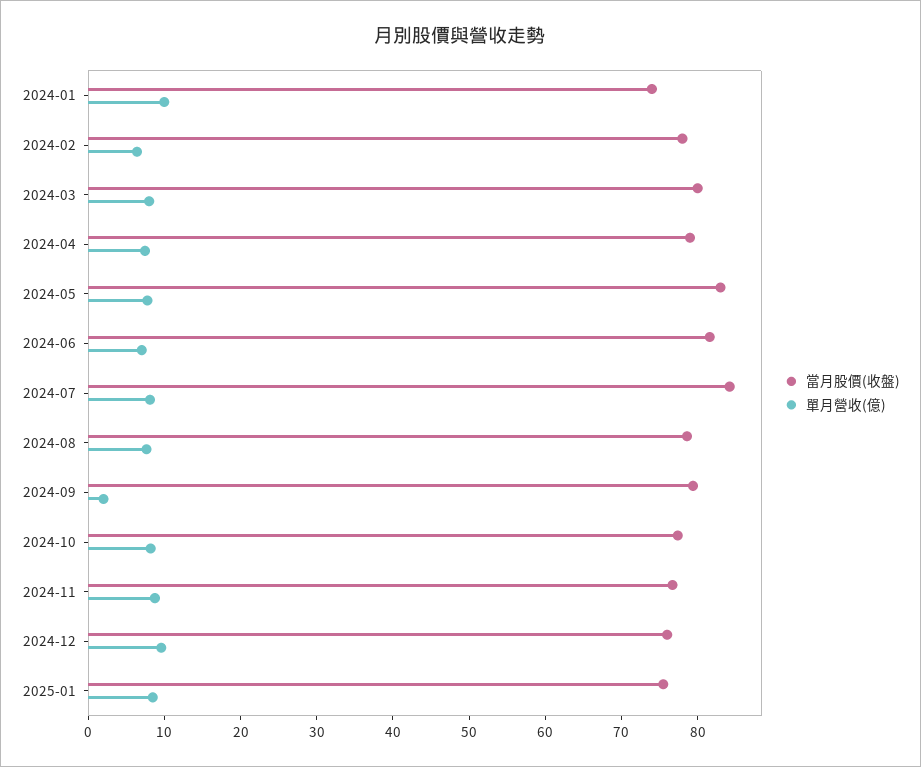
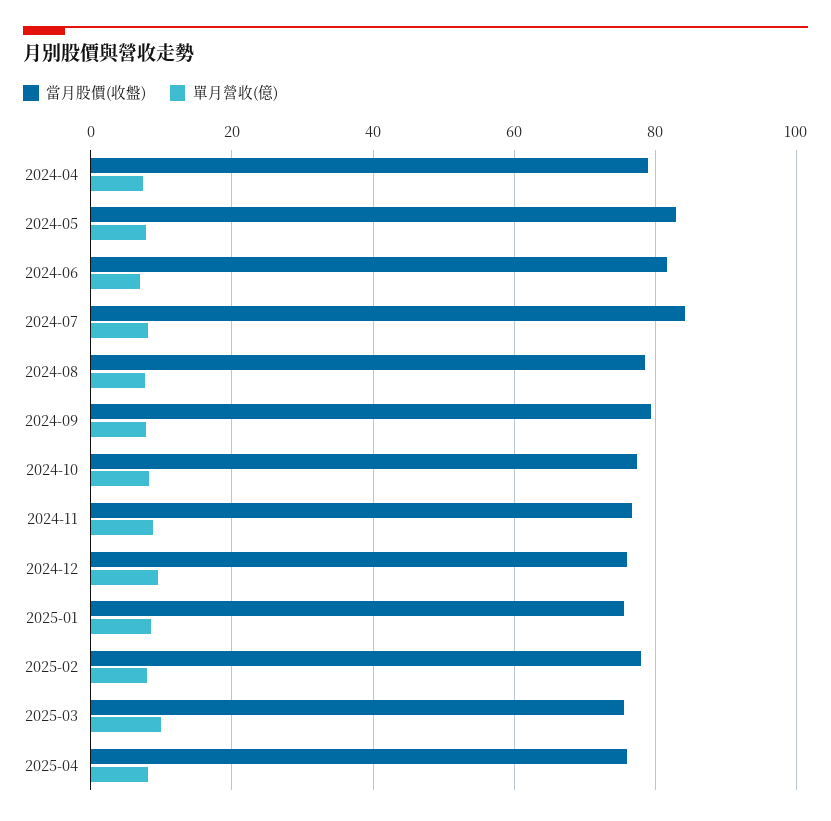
當月股價(收盤), 2024-01: 74 -> none
單月營收(億), 2024-01: 10 -> none
當月股價(收盤), 2024-02: 78 -> none
單月營收(億), 2024-02: 6 -> none
當月股價(收盤), 2024-03: 80 -> none
單月營收(億), 2024-03: 8 -> none
單月營收(億), 2024-09: 2 -> 8
當月股價(收盤), 2025-02: none -> 78
單月營收(億), 2025-02: none -> 8
當月股價(收盤), 2025-03: none -> 76
單月營收(億), 2025-03: none -> 10
當月股價(收盤), 2025-04: none -> 76
單月營收(億), 2025-04: none -> 8

